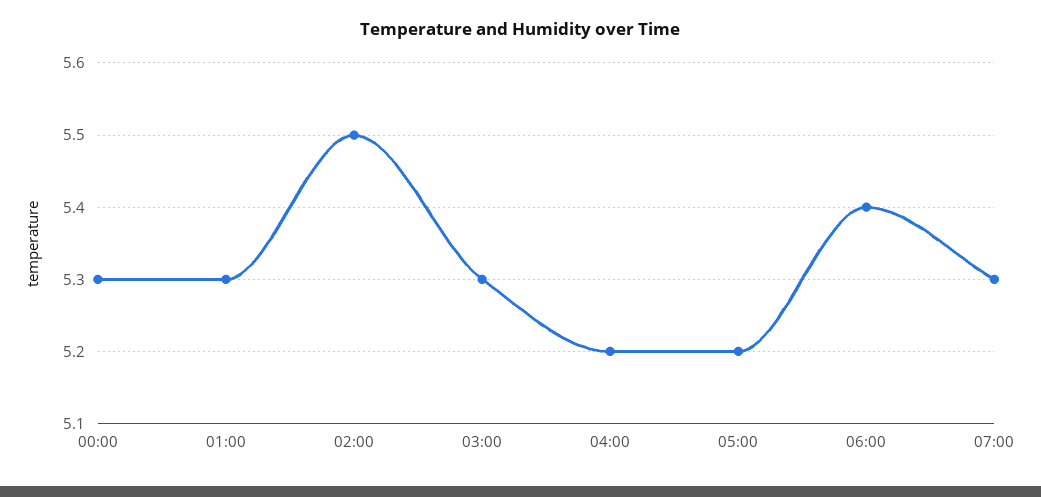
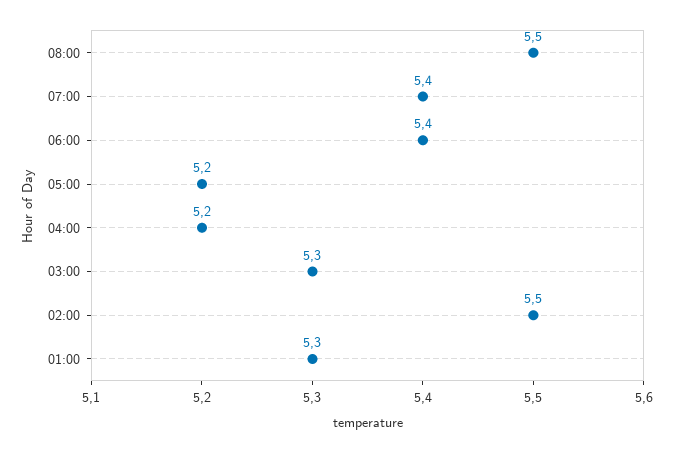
00:00: 5.3 -> none
07:00: 5.3 -> 5.4
08:00: none -> 5.5

